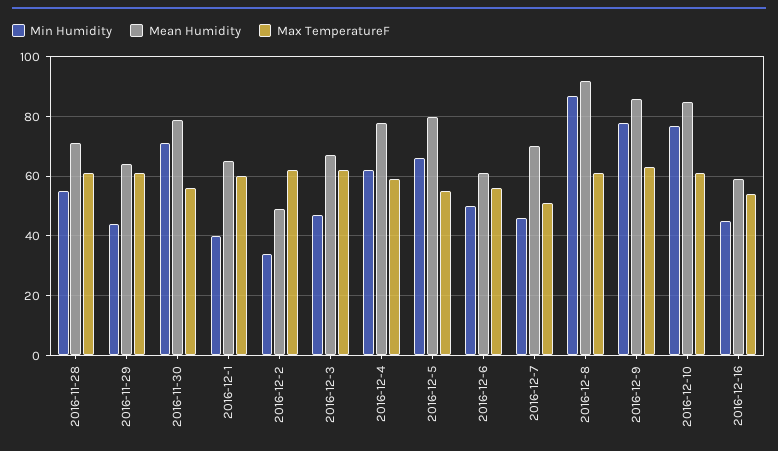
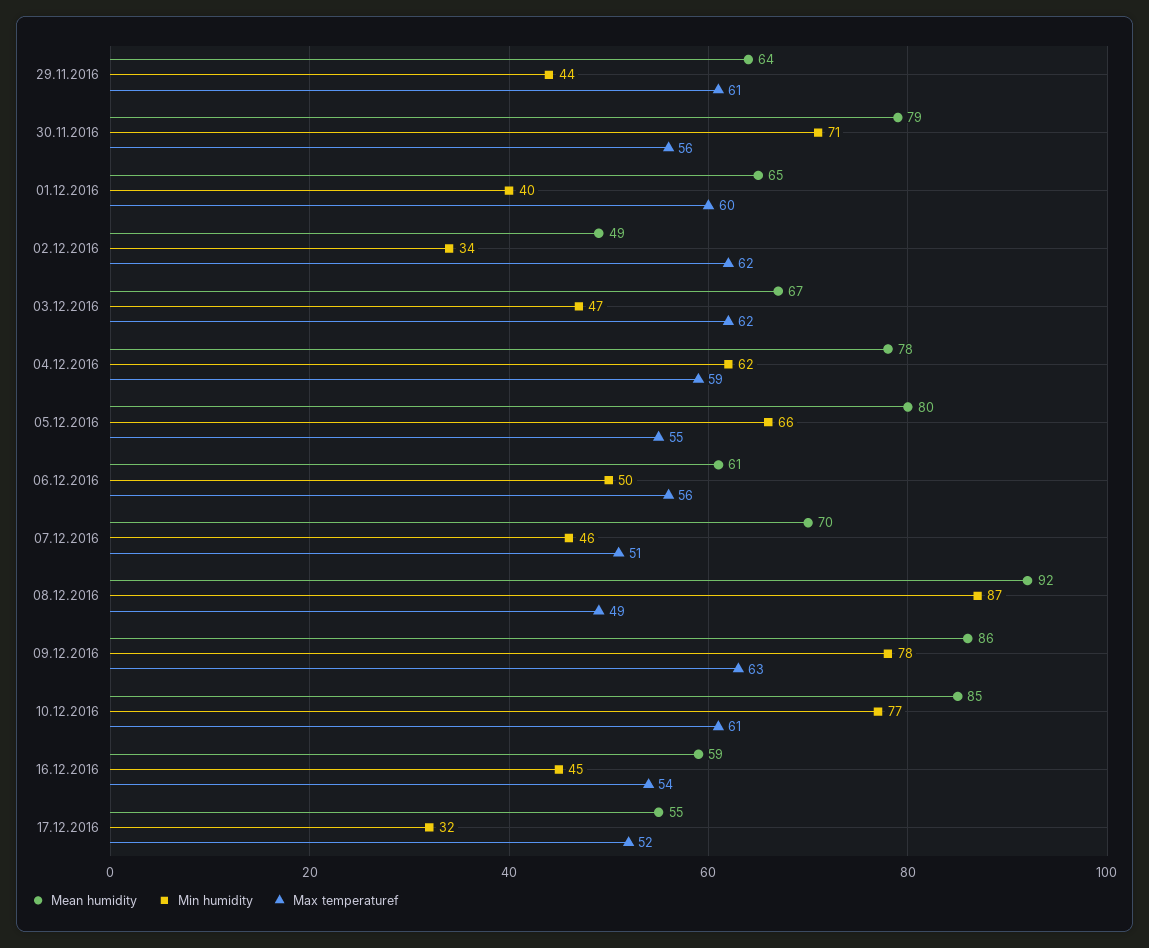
Min Humidity, 2016-11-28: 55 -> none
Mean Humidity, 2016-11-28: 70 -> none
Max TemperatureF, 2016-11-28: 60 -> none
Max TemperatureF, 2016-12-8: 60 -> 49
Mean Humidity, 17.12.2016: none -> 55
Min Humidity, 17.12.2016: none -> 32
Max TemperatureF, 17.12.2016: none -> 52

